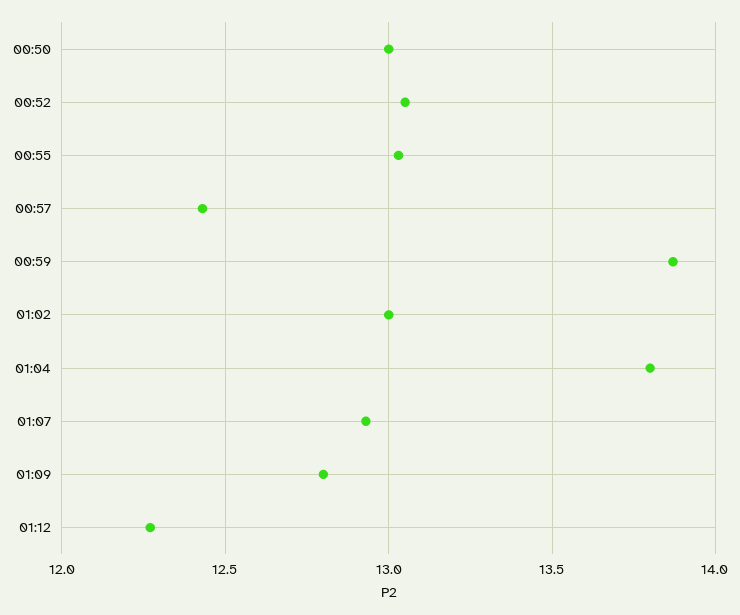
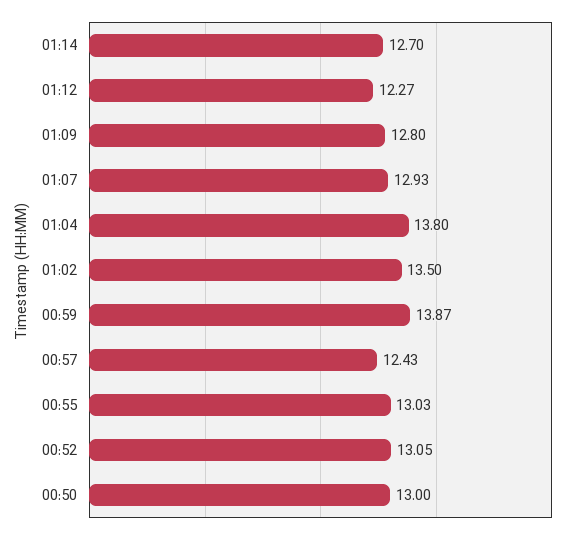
01:02: 13 -> 13.5
01:14: none -> 12.7

